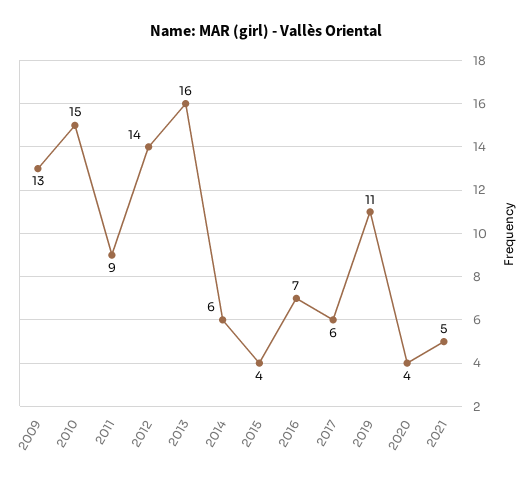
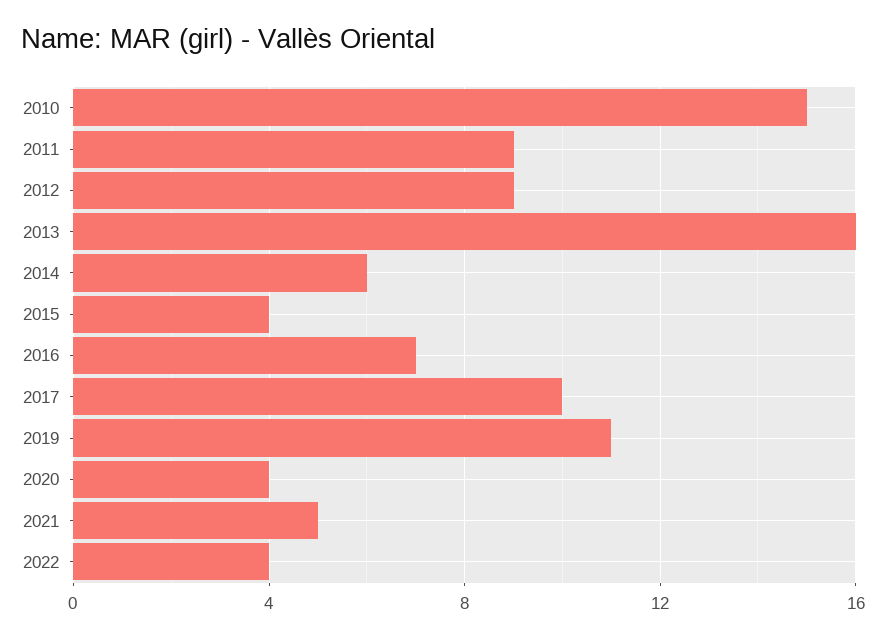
2009: 13 -> none
2012: 14 -> 9
2017: 6 -> 10
2022: none -> 4

